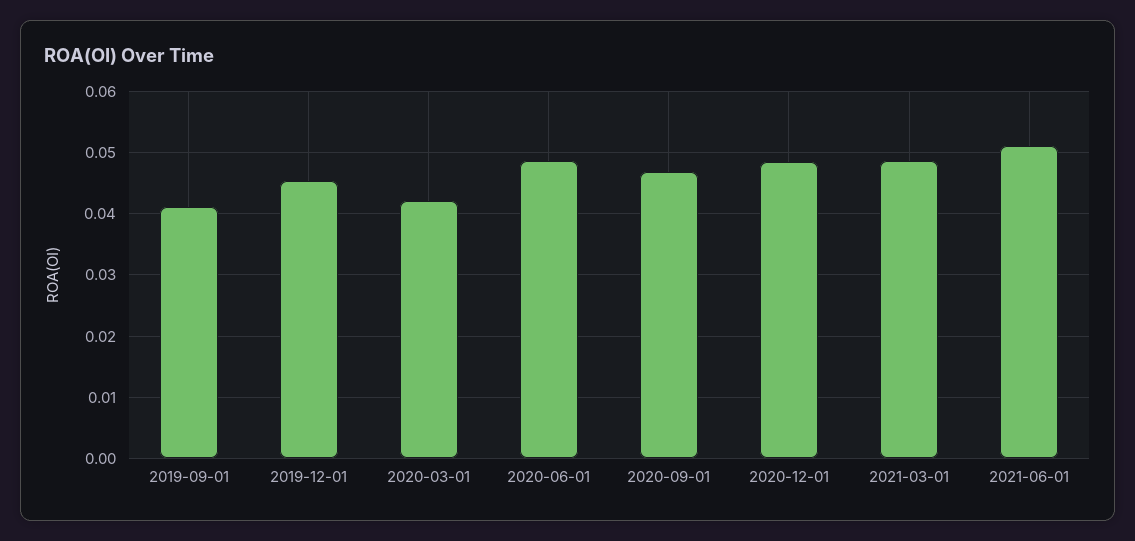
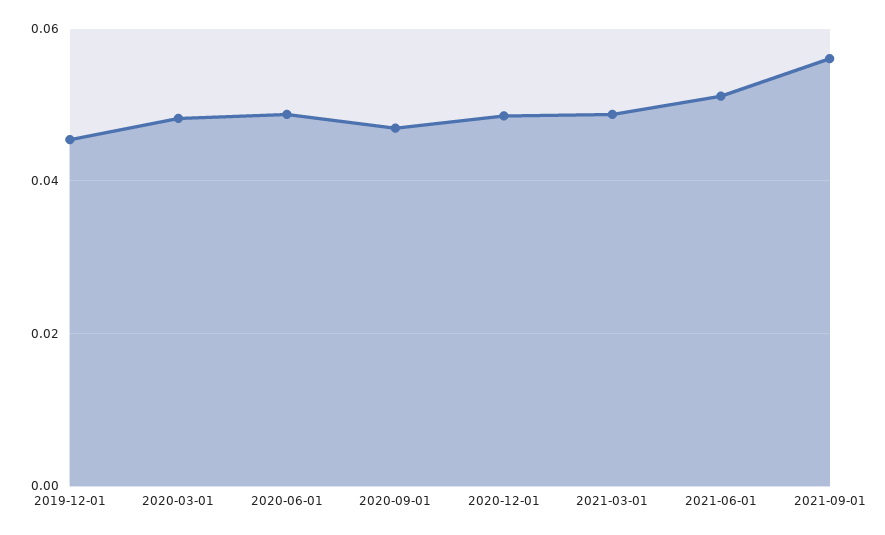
2019-09-01: 0.041 -> none
2020-03-01: 0.042 -> 0.048
2021-09-01: none -> 0.056

